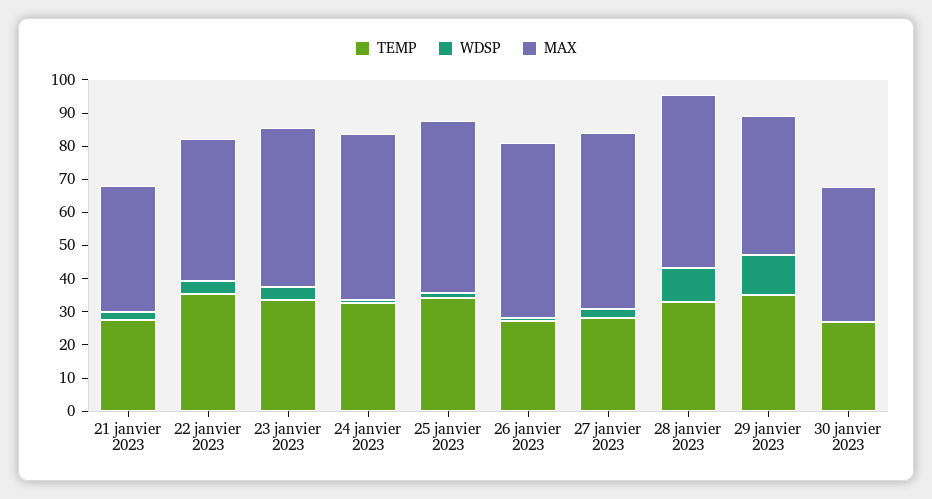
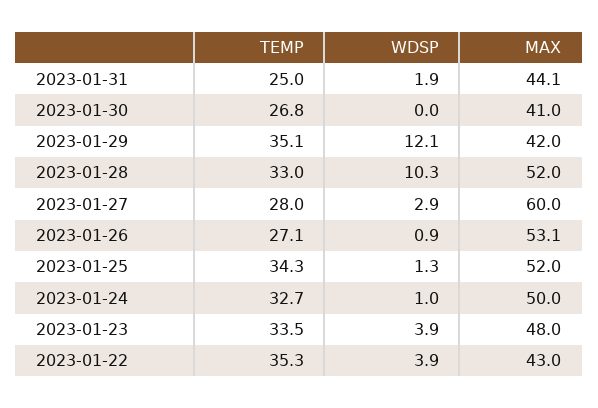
TEMP, 21 janvier 2023: 27.5 -> none
WDSP, 21 janvier 2023: 2.5 -> none
MAX, 21 janvier 2023: 37.5 -> none
MAX, 27 janvier 2023: 52.5 -> 60
TEMP, 2023-01-31: none -> 25
WDSP, 2023-01-31: none -> 1.9
MAX, 2023-01-31: none -> 44.1

